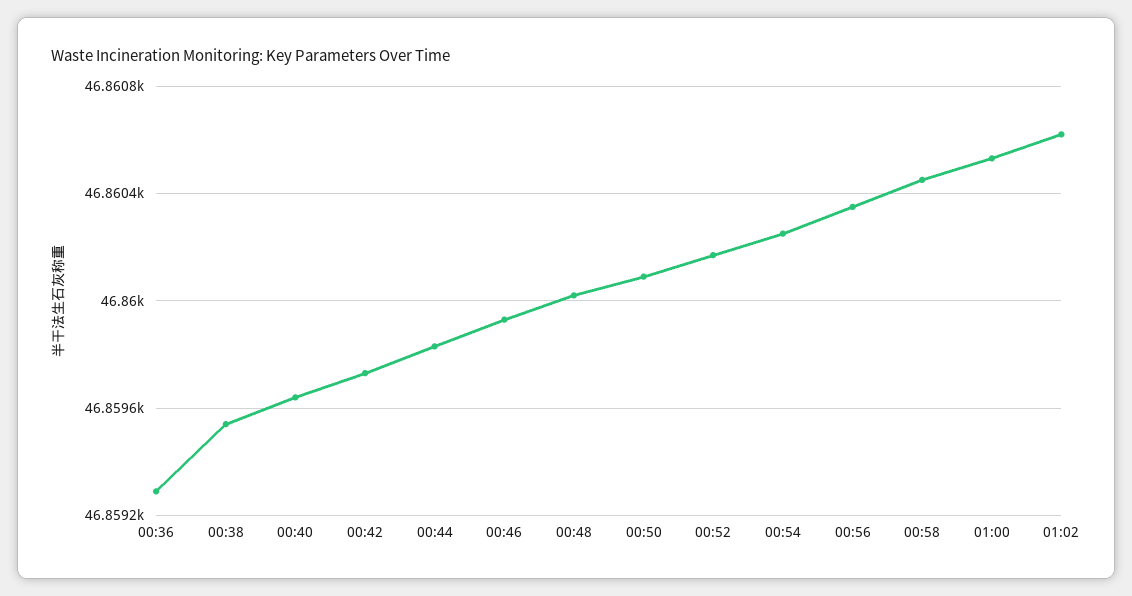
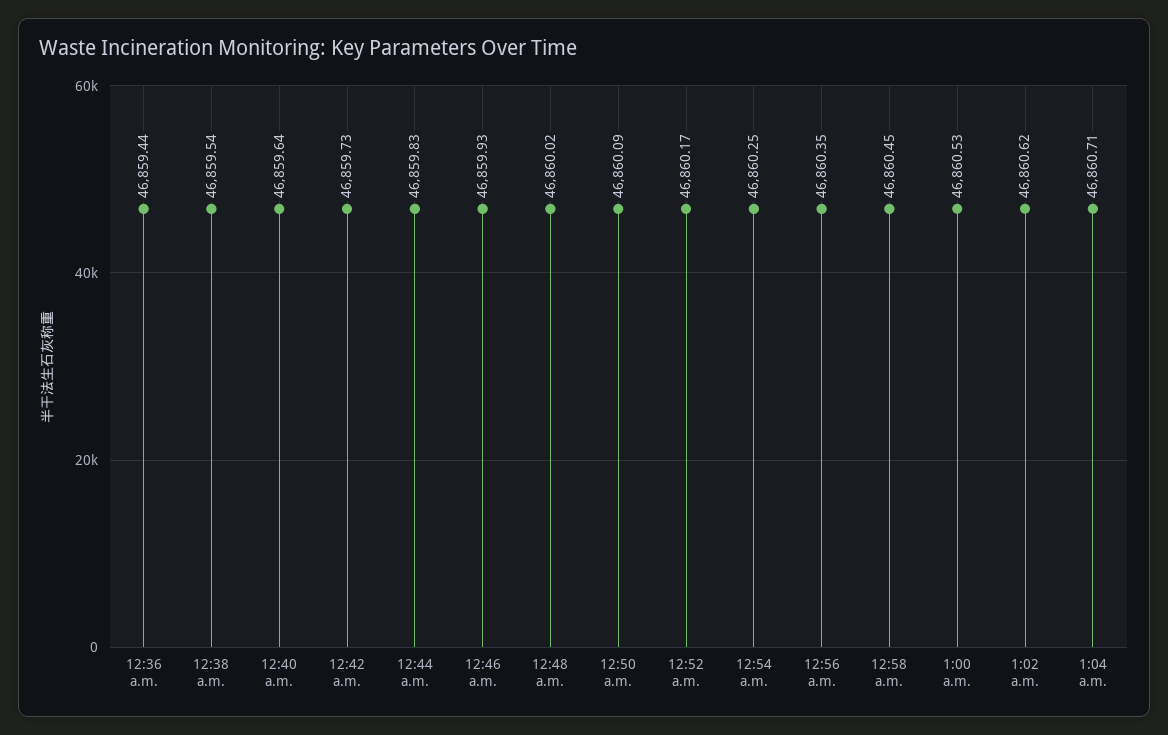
00:36: 46859.3 -> 46859.44
1:04 a.m.: none -> 46860.71

